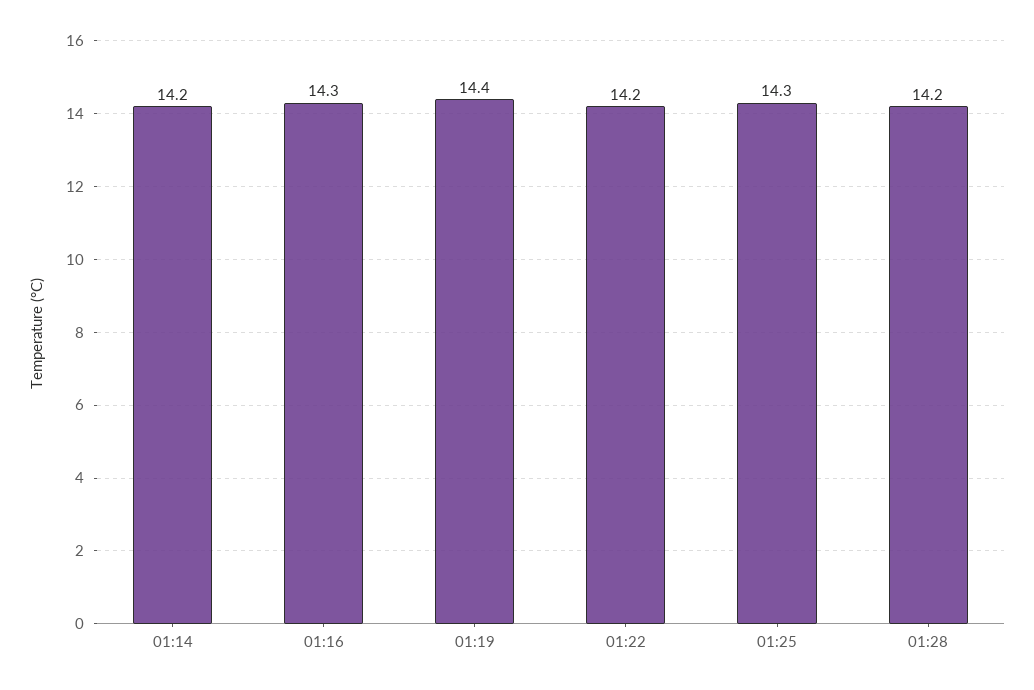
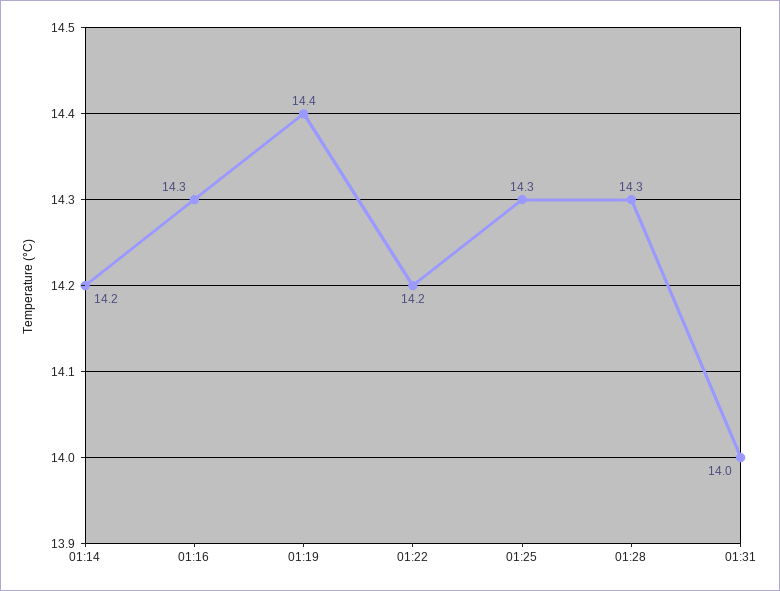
01:28: 14.2 -> 14.3
01:31: none -> 14

